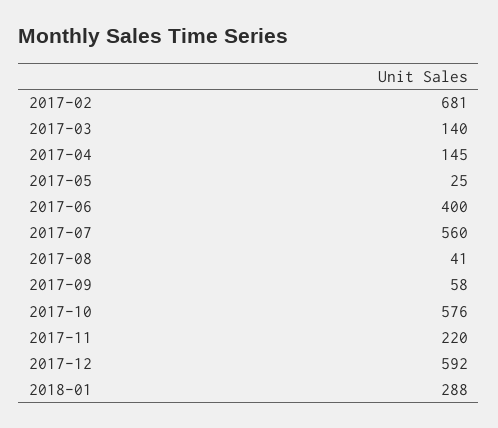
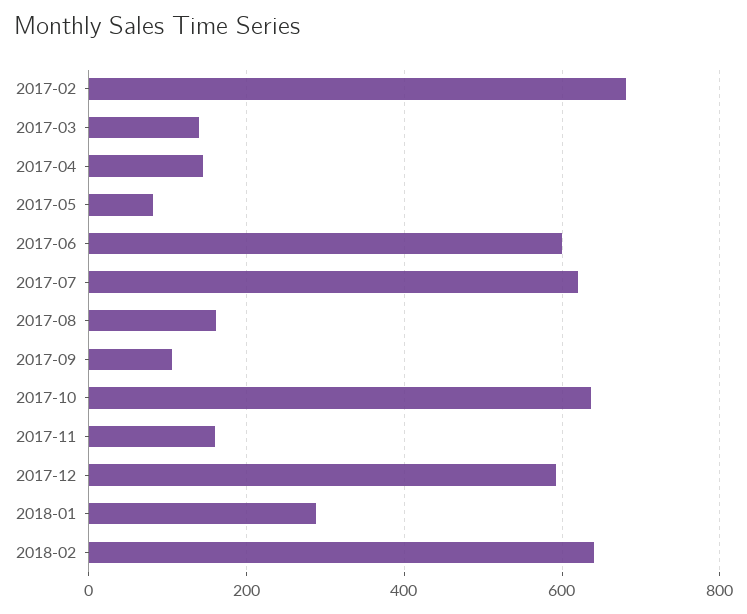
2017-05: 25 -> 80
2017-06: 400 -> 600
2017-07: 560 -> 620
2017-08: 41 -> 160
2017-09: 58 -> 100
2017-10: 576 -> 640
2017-11: 220 -> 160
2018-02: none -> 640

